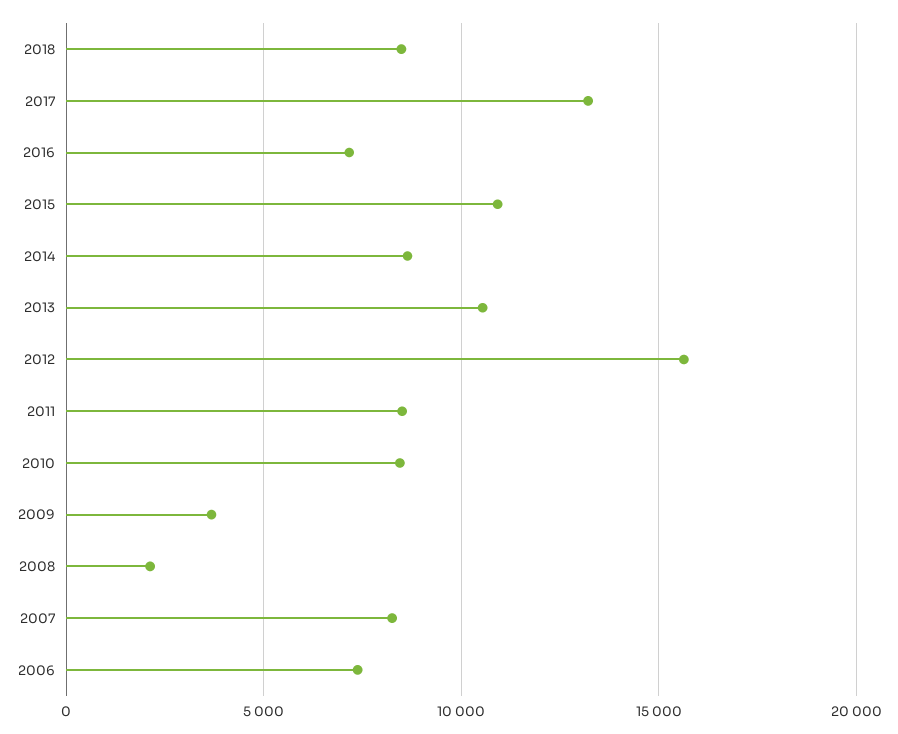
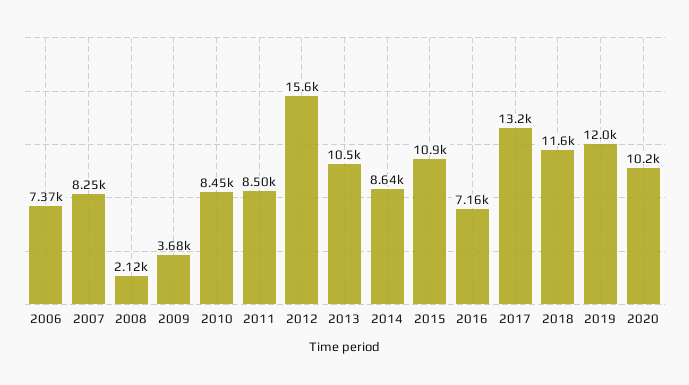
2018: 8500 -> 11600
2019: none -> 12000
2020: none -> 10200

